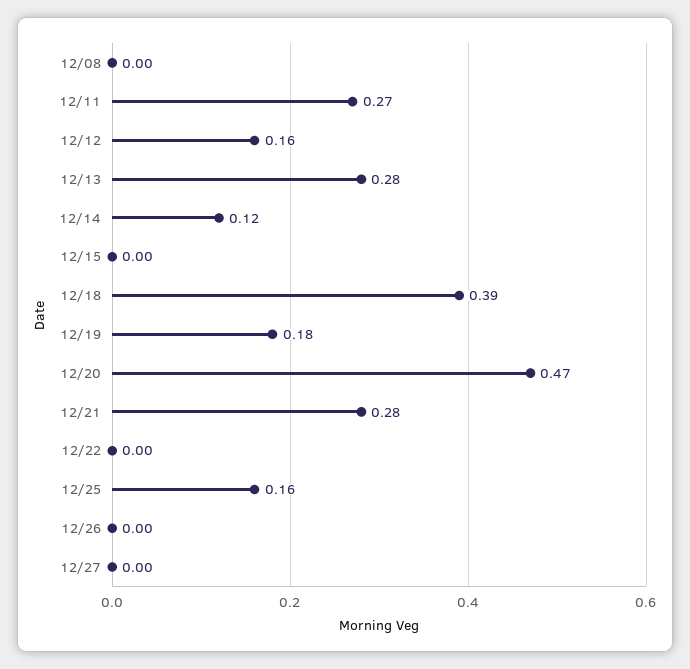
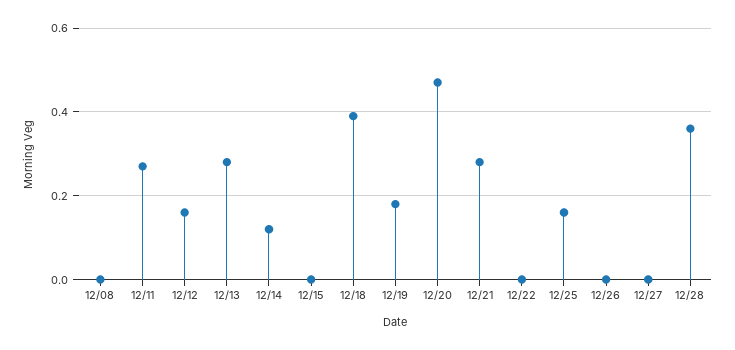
12/28: none -> 0.35

